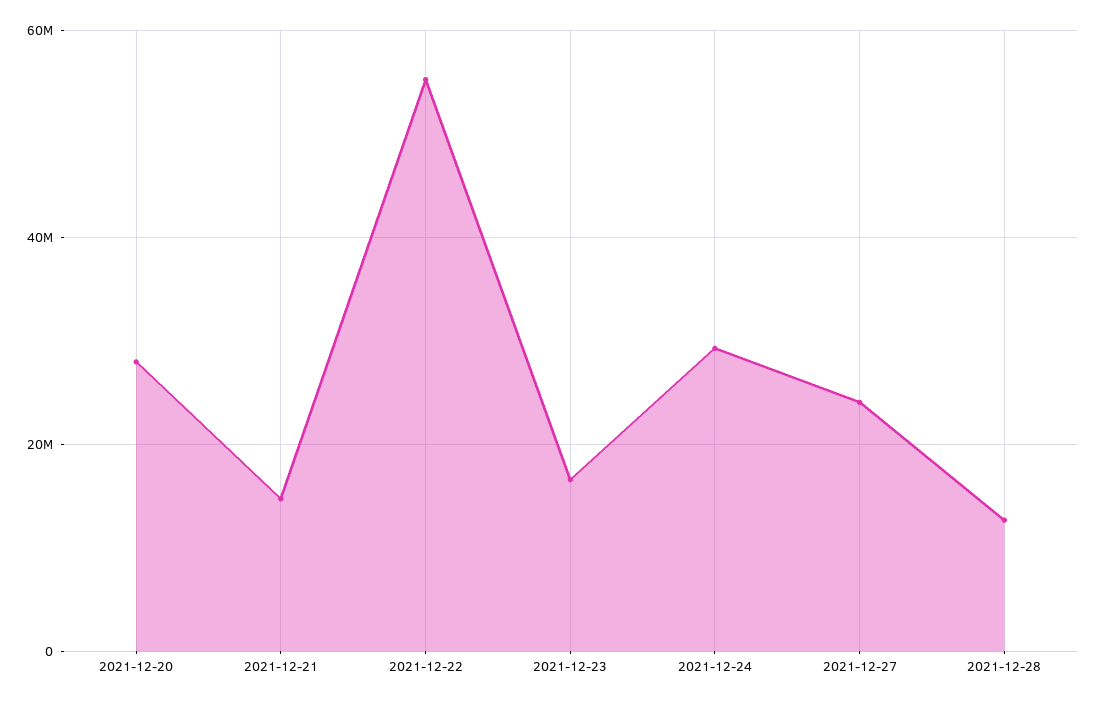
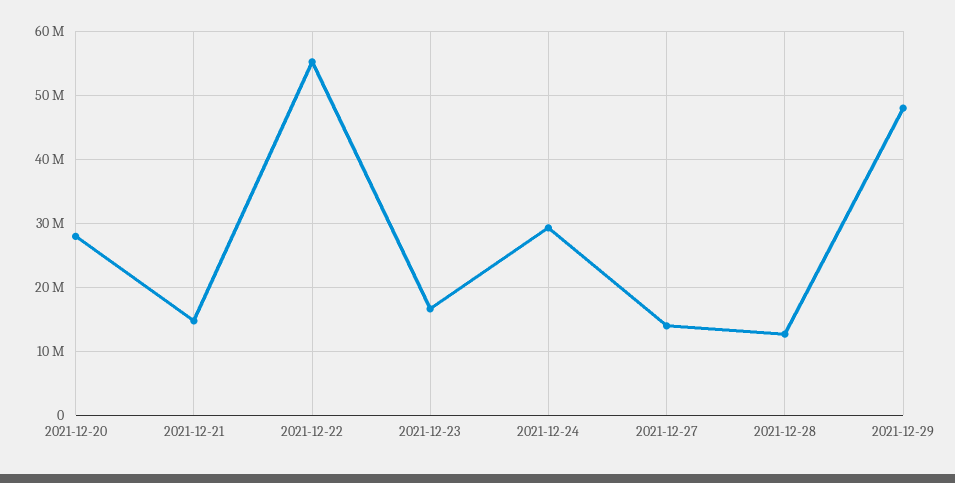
2021-12-27: 24000000 -> 14000000
2021-12-29: none -> 48000000

